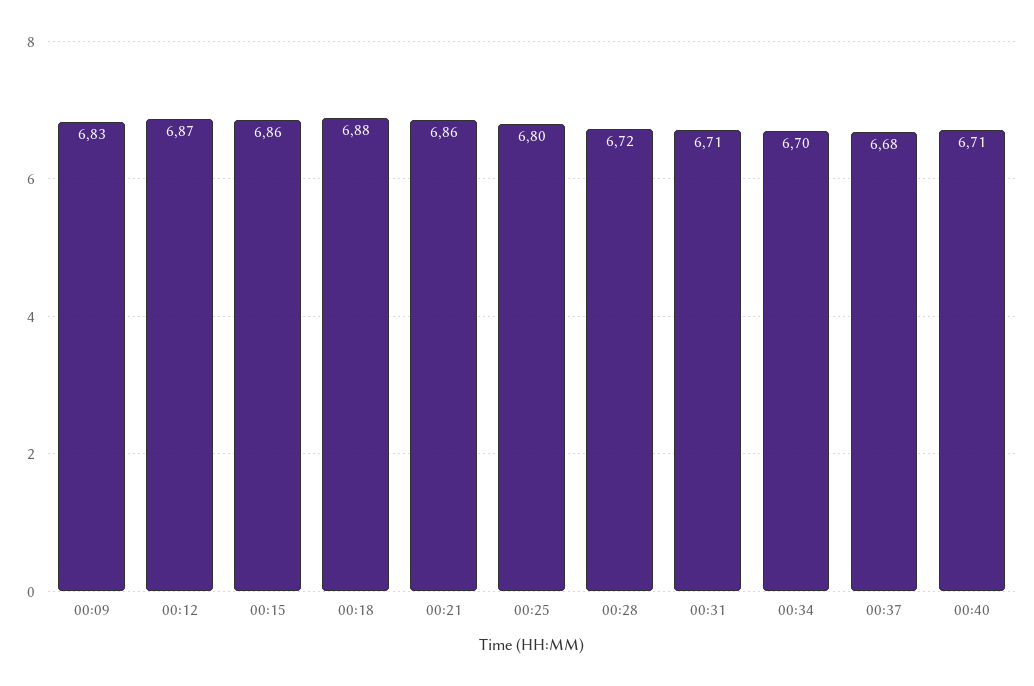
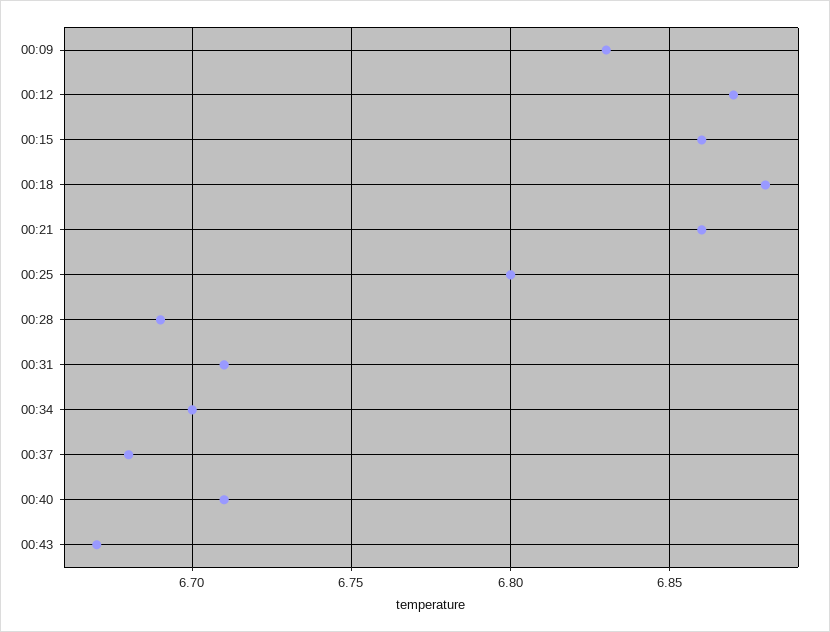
00:28: 6.72 -> 6.69
00:43: none -> 6.67

